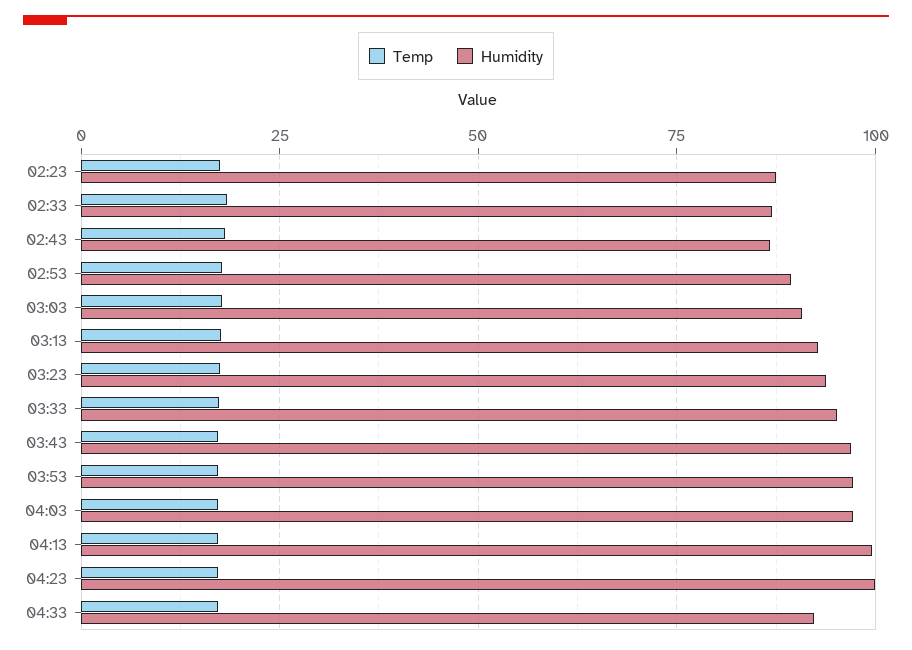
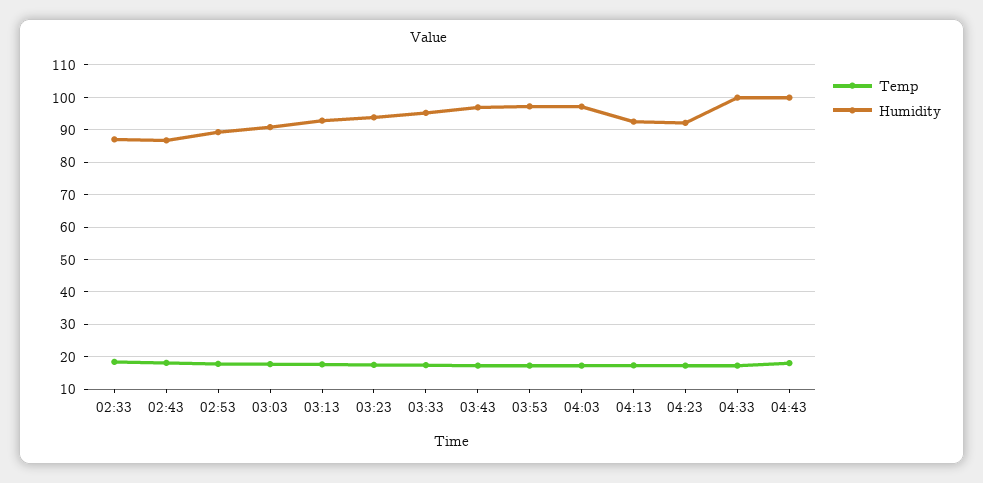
Temp, 02:23: 17.5 -> none
Humidity, 02:23: 87.5 -> none
Humidity, 04:13: 100 -> 92
Humidity, 04:23: 100 -> 92
Humidity, 04:33: 92.5 -> 100
Temp, 04:43: none -> 18
Humidity, 04:43: none -> 100

